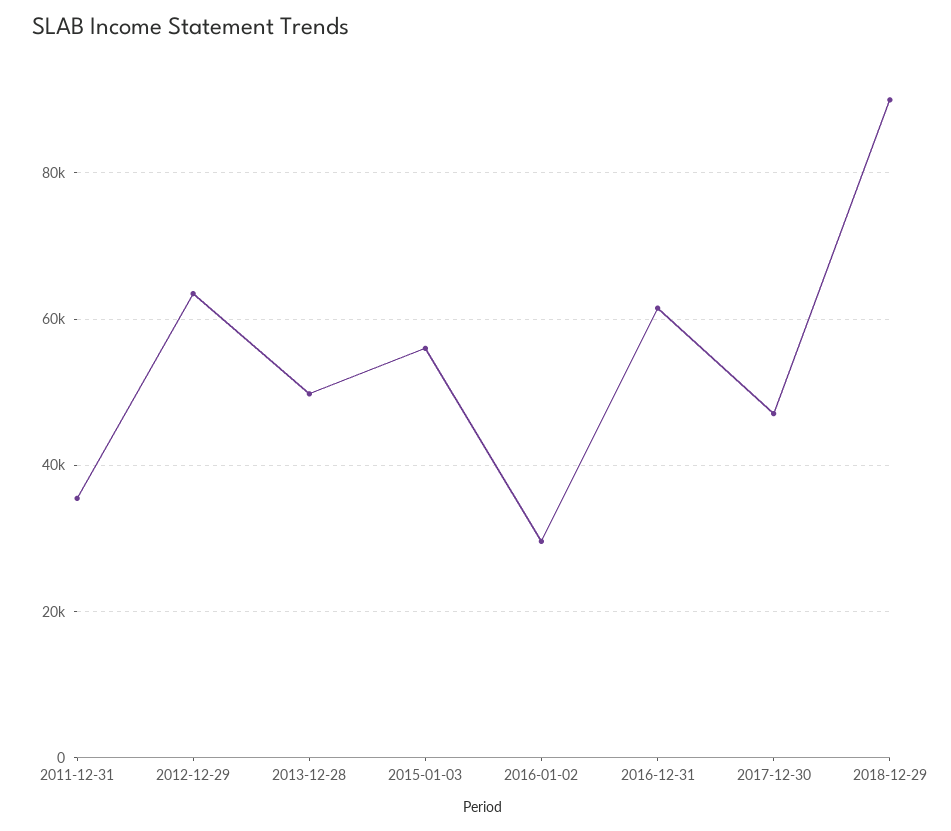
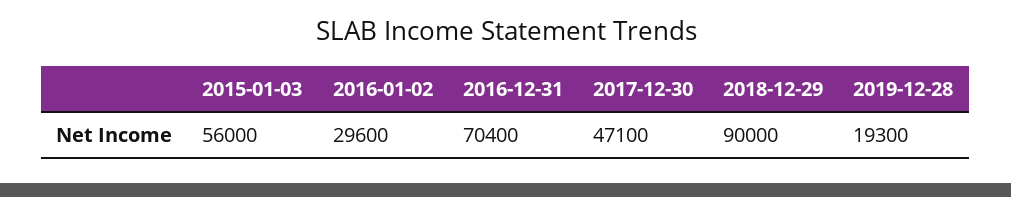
2011-12-31: 36000 -> none
2012-12-29: 64000 -> none
2013-12-28: 50000 -> none
2016-12-31: 62000 -> 70400
2019-12-28: none -> 19300

